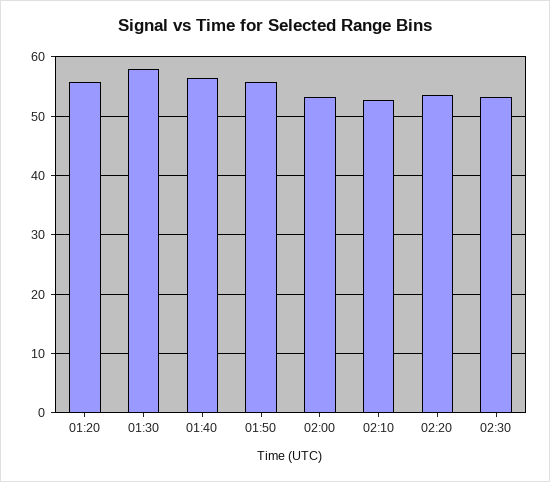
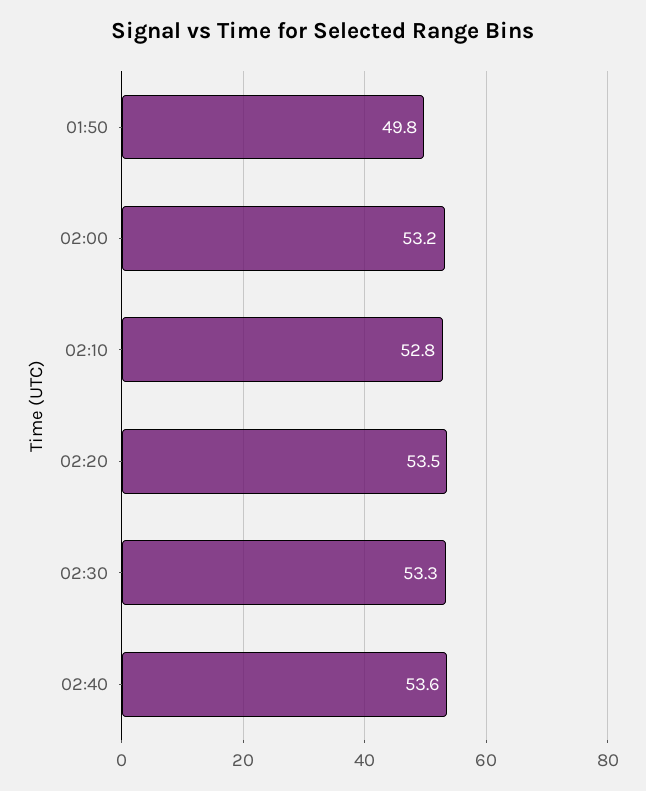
01:20: 56 -> none
01:30: 58 -> none
01:40: 56 -> none
01:50: 56 -> 49.8
02:40: none -> 53.6

